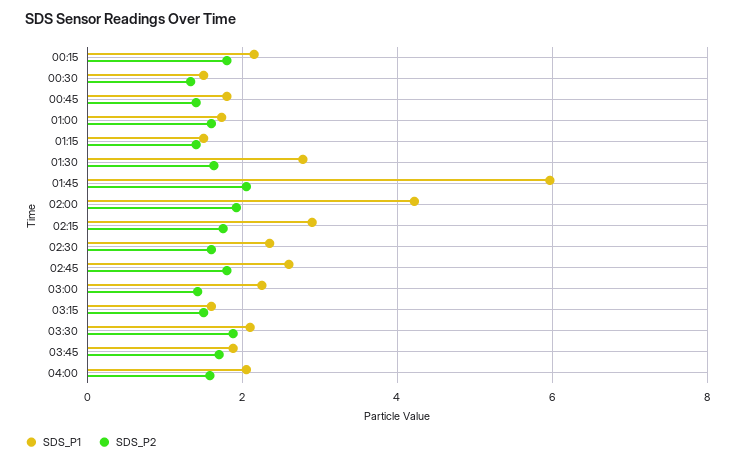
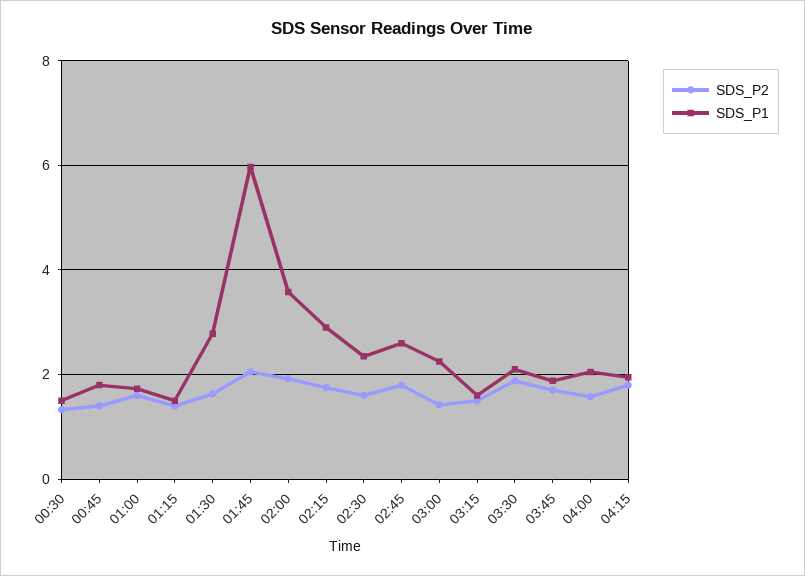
SDS_P1, 00:15: 2.2 -> none
SDS_P2, 00:15: 1.8 -> none
SDS_P1, 02:00: 4.2 -> 3.6
SDS_P2, 04:15: none -> 1.8
SDS_P1, 04:15: none -> 2

